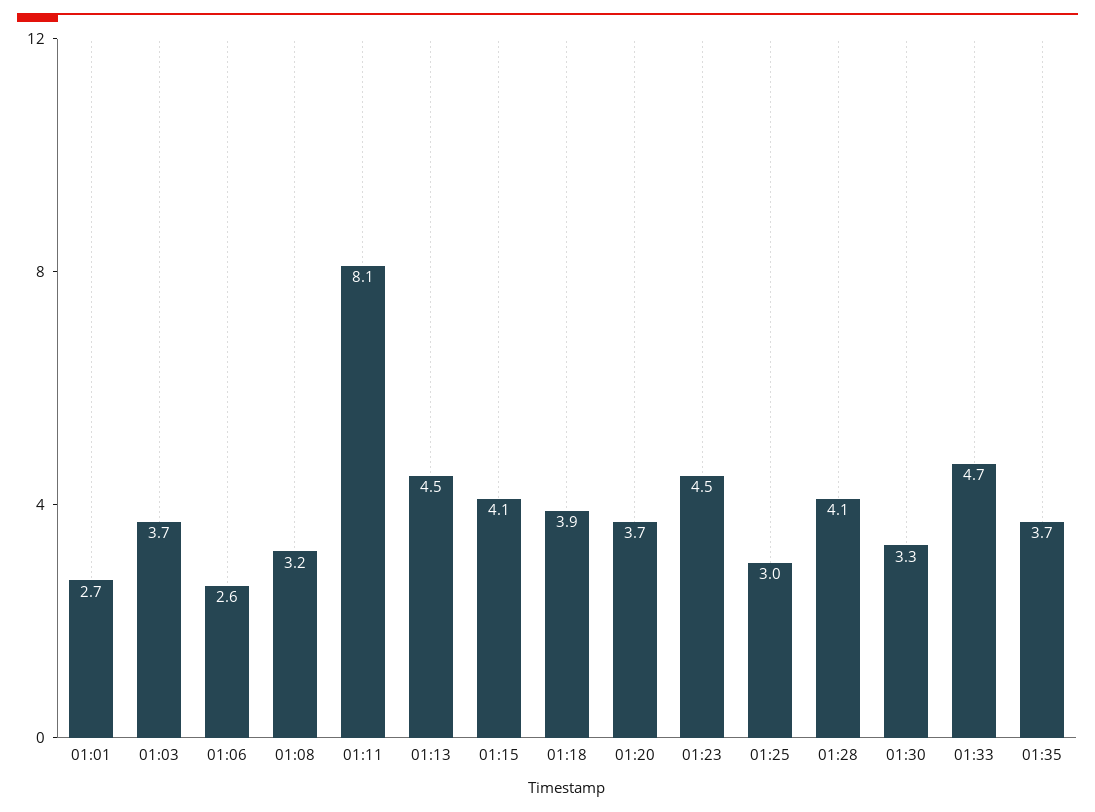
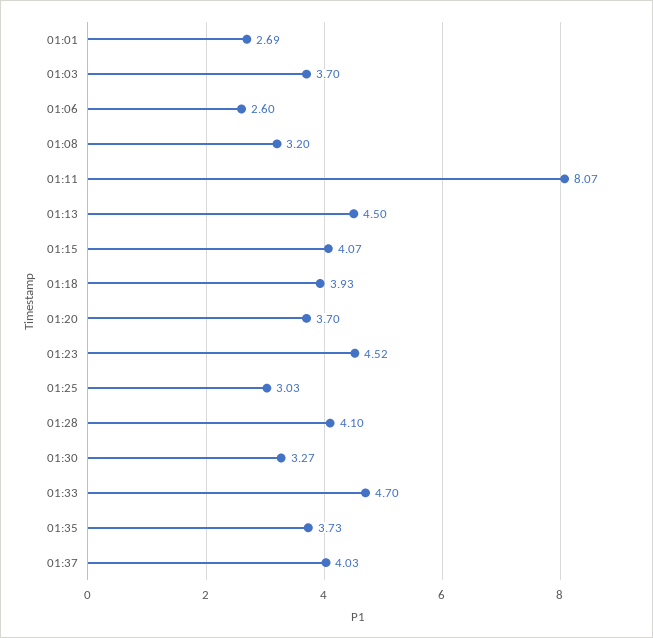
01:37: none -> 4.03

